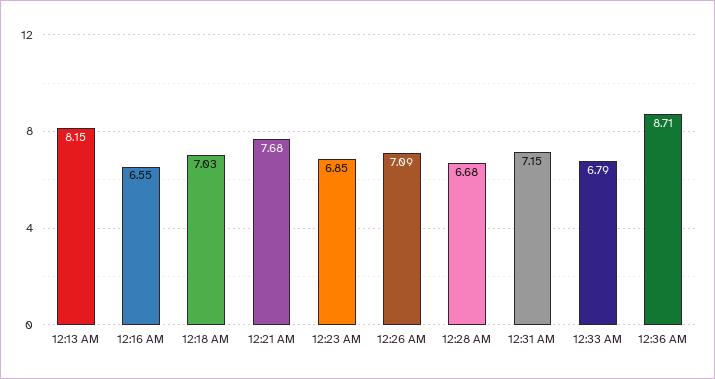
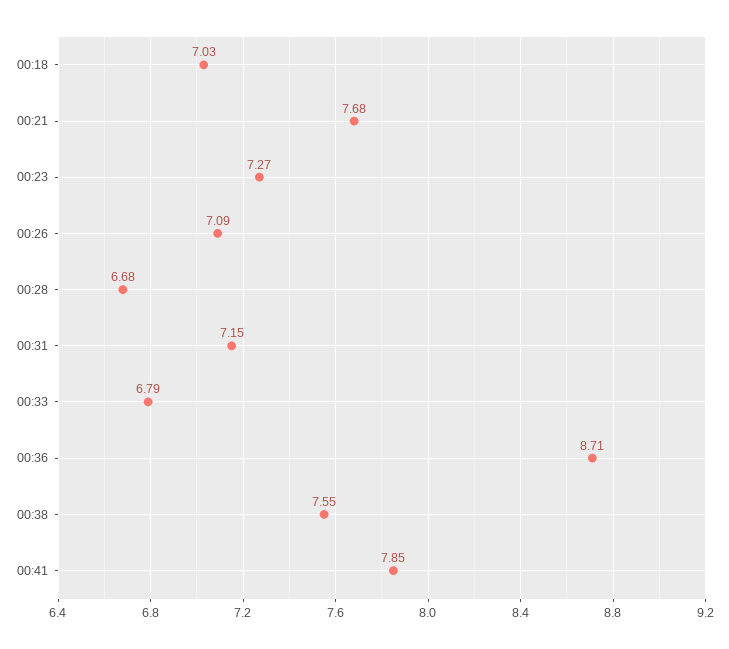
12:13 AM: 8.15 -> none
12:16 AM: 6.55 -> none
12:23 AM: 6.85 -> 7.27
00:38: none -> 7.55
00:41: none -> 7.85

